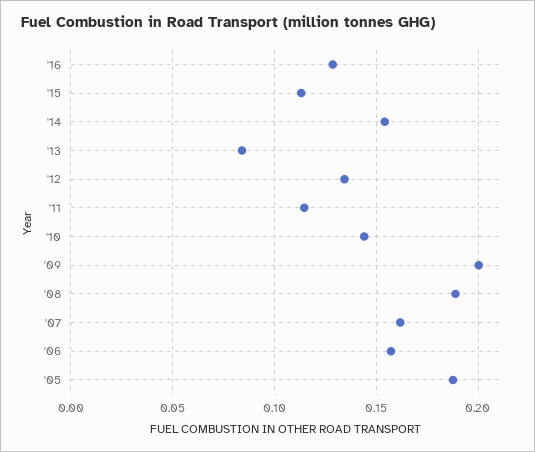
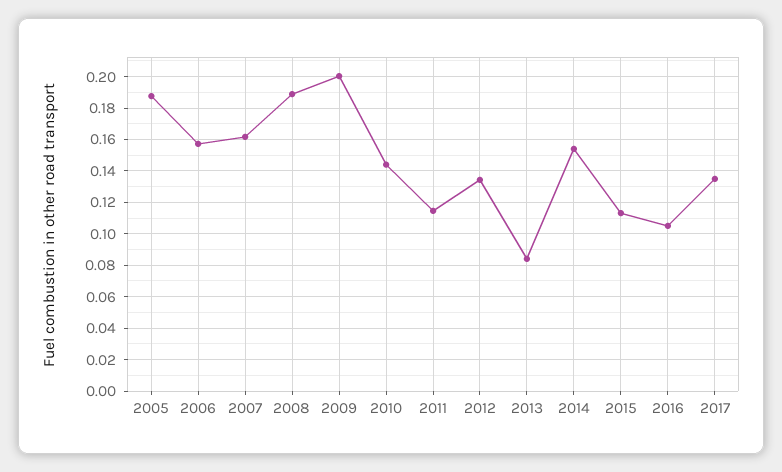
'16: 0.13 -> 0.105
2017: none -> 0.135

